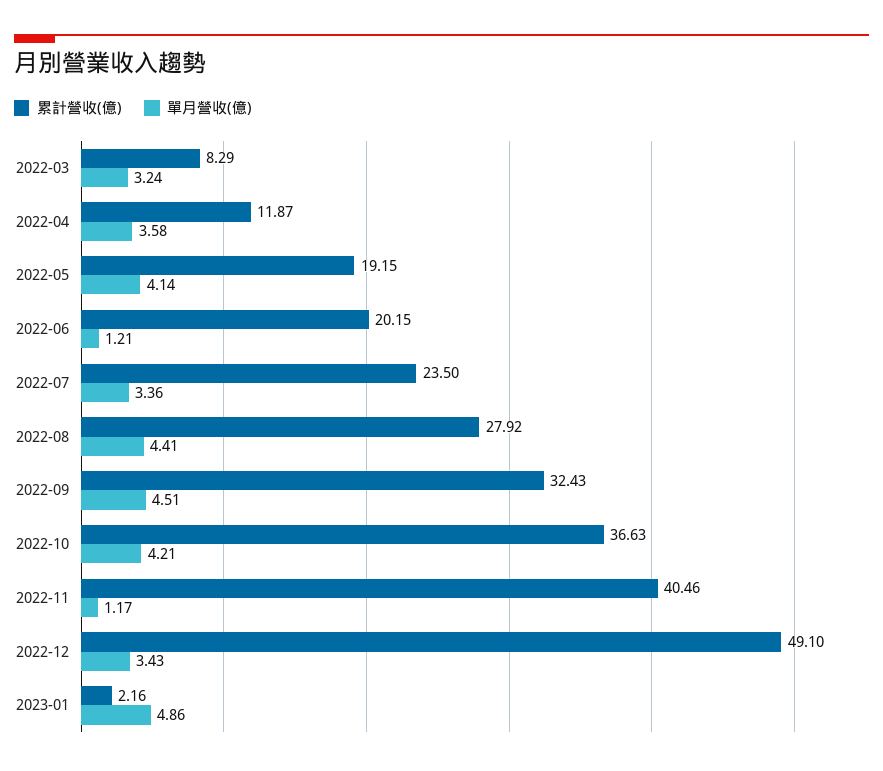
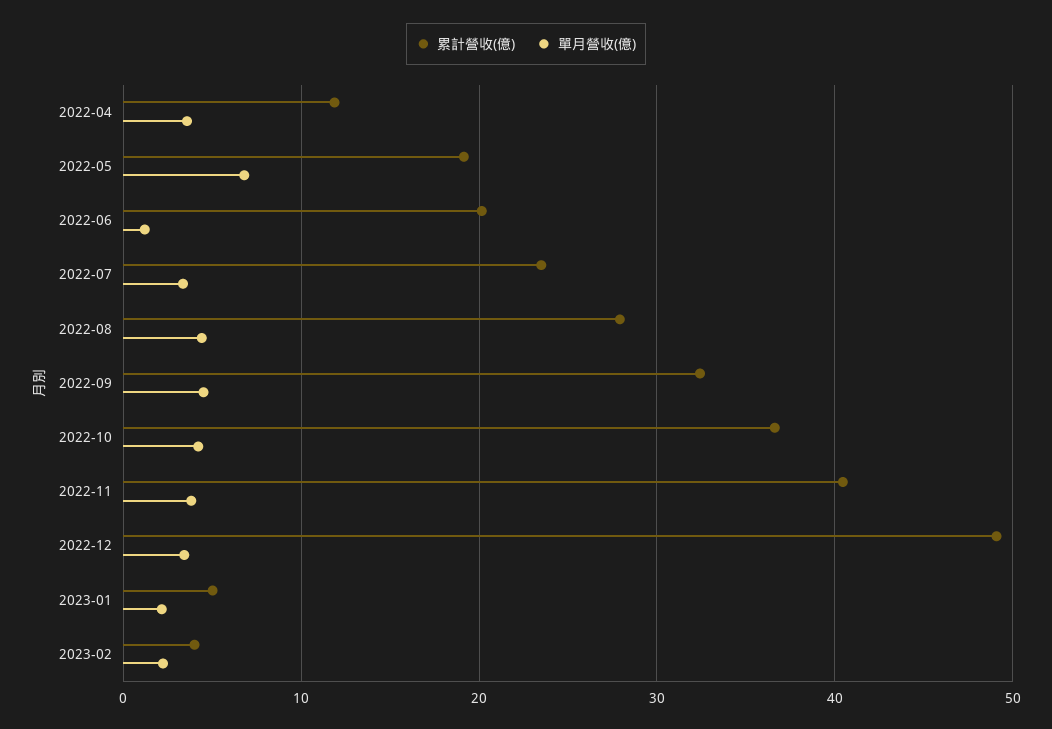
累計營收(億), 2022-03: 8.29 -> none
單月營收(億), 2022-03: 3.24 -> none
單月營收(億), 2022-05: 4.14 -> 7
單月營收(億), 2022-11: 1.17 -> 4
累計營收(億), 2023-01: 2.16 -> 5
單月營收(億), 2023-01: 4.86 -> 2
累計營收(億), 2023-02: none -> 4
單月營收(億), 2023-02: none -> 2

